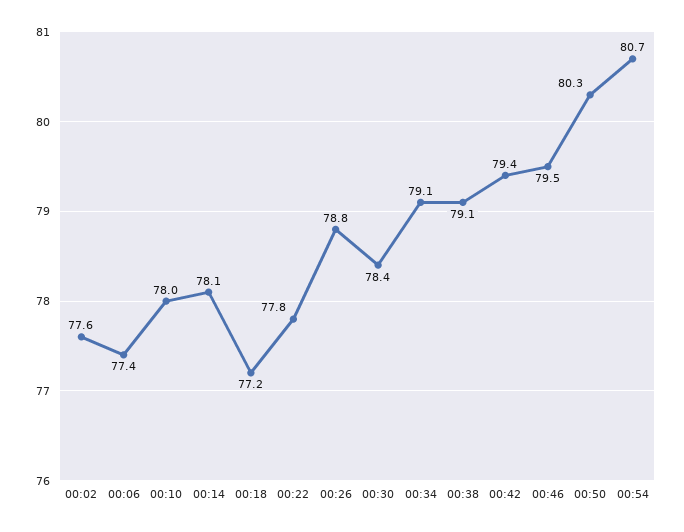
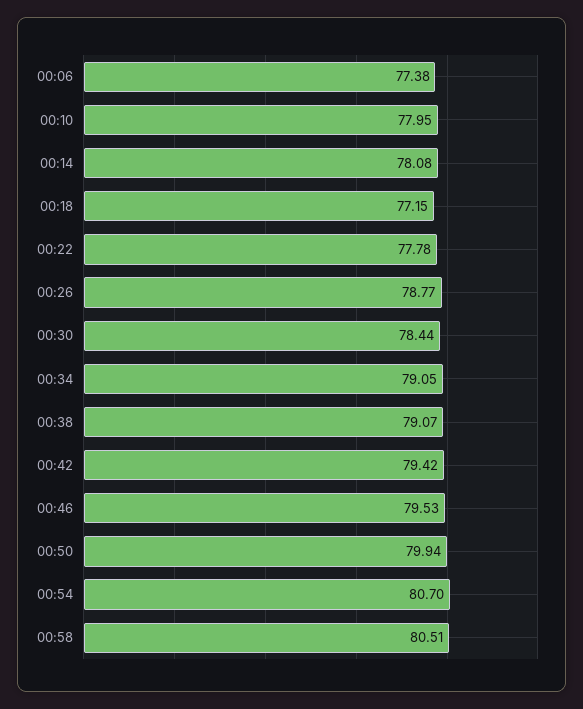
00:02: 77.6 -> none
00:50: 80.3 -> 79.94
00:58: none -> 80.51

